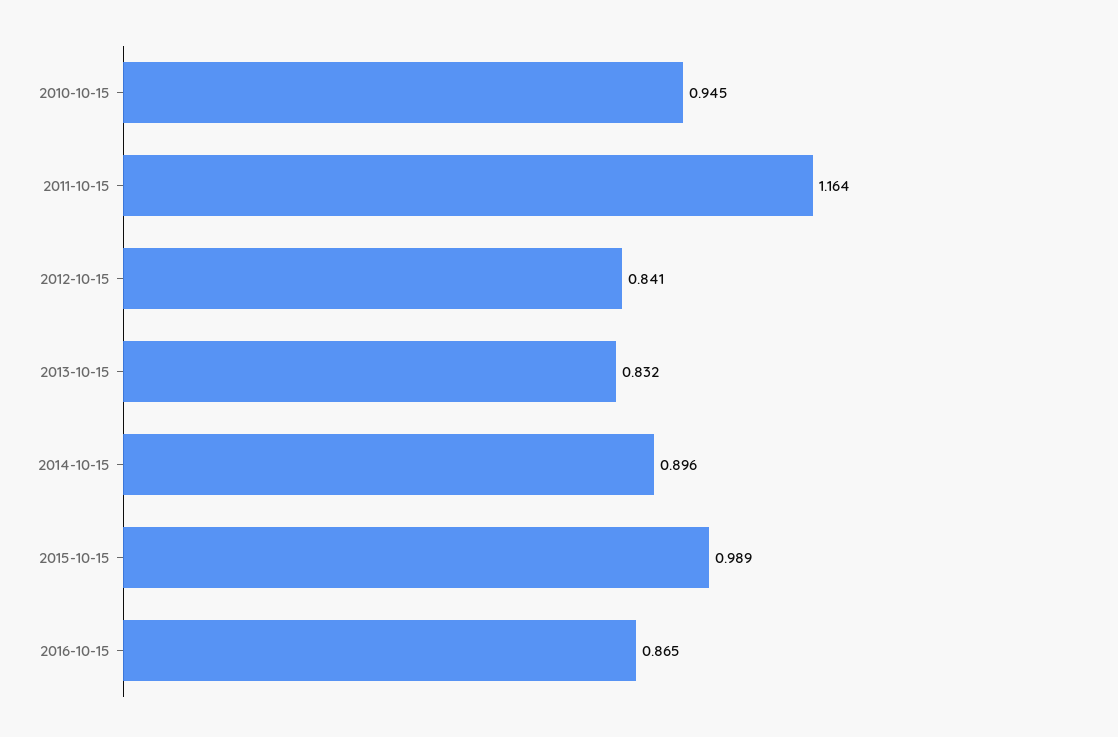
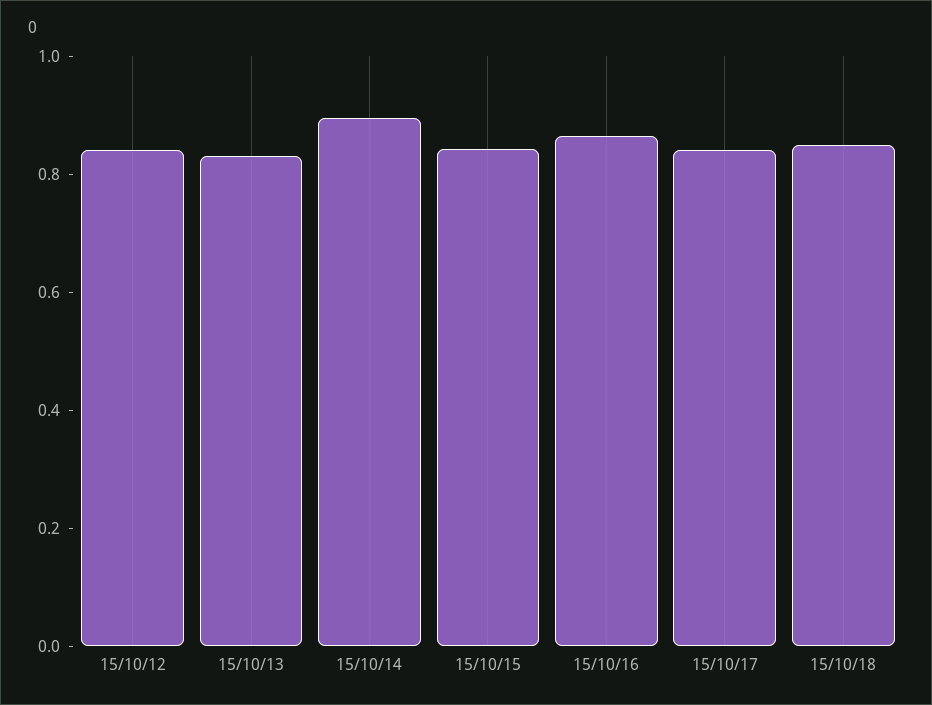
2010-10-15: 0.945 -> none
2011-10-15: 1.164 -> none
2015-10-15: 0.989 -> 0.85
15/10/17: none -> 0.85
15/10/18: none -> 0.85

